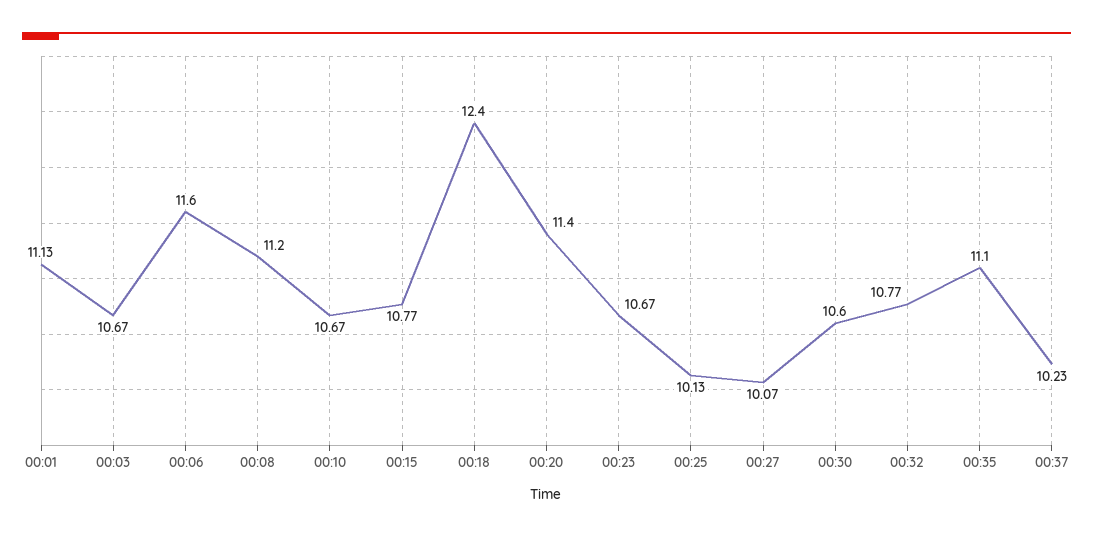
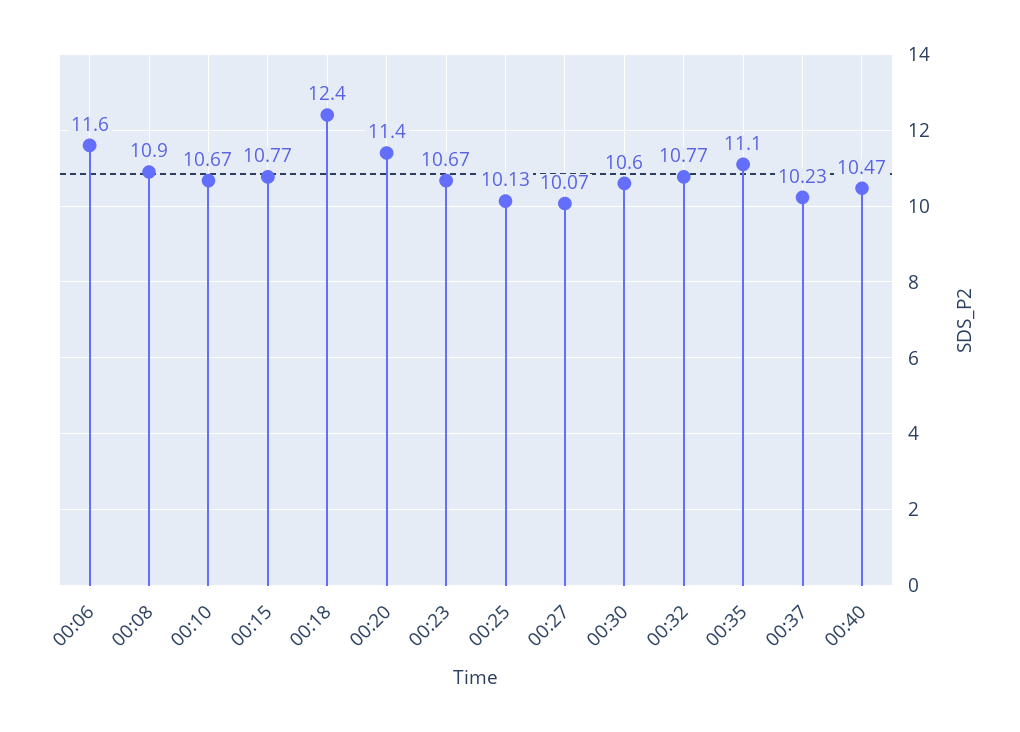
00:01: 11.13 -> none
00:03: 10.67 -> none
00:08: 11.2 -> 10.9
00:40: none -> 10.47

